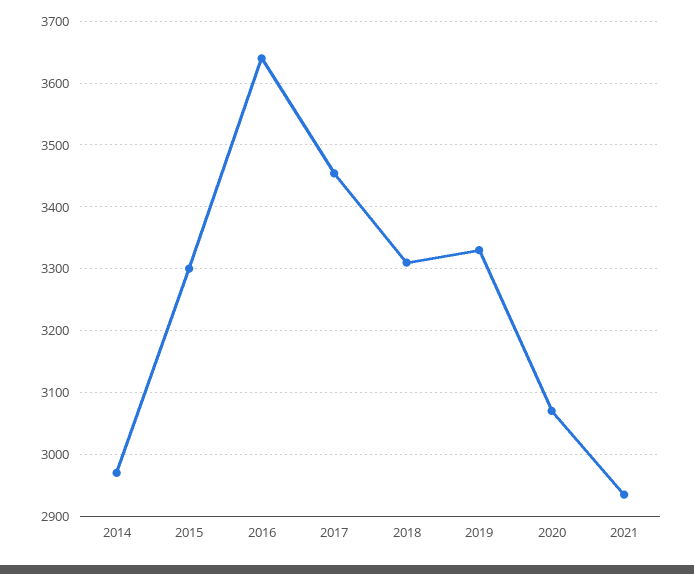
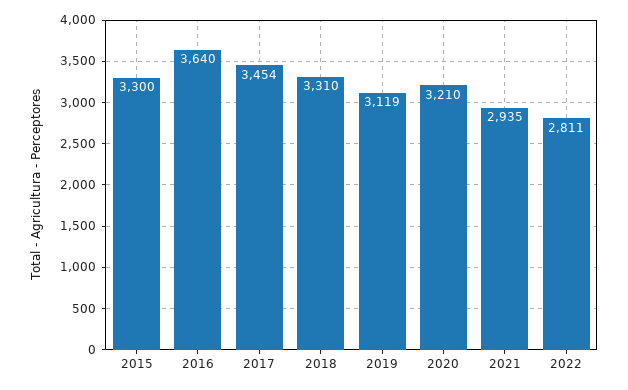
2014: 2970 -> none
2019: 3330 -> 3119
2020: 3070 -> 3210
2022: none -> 2811

